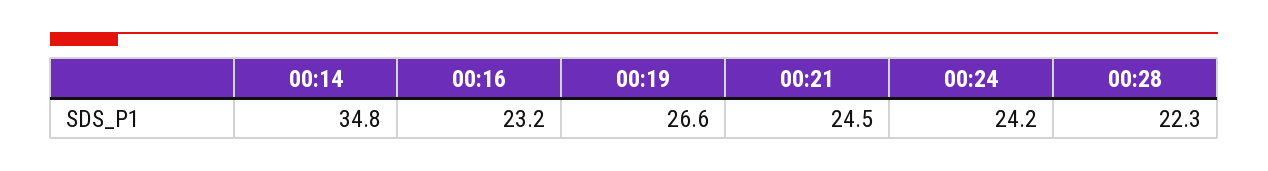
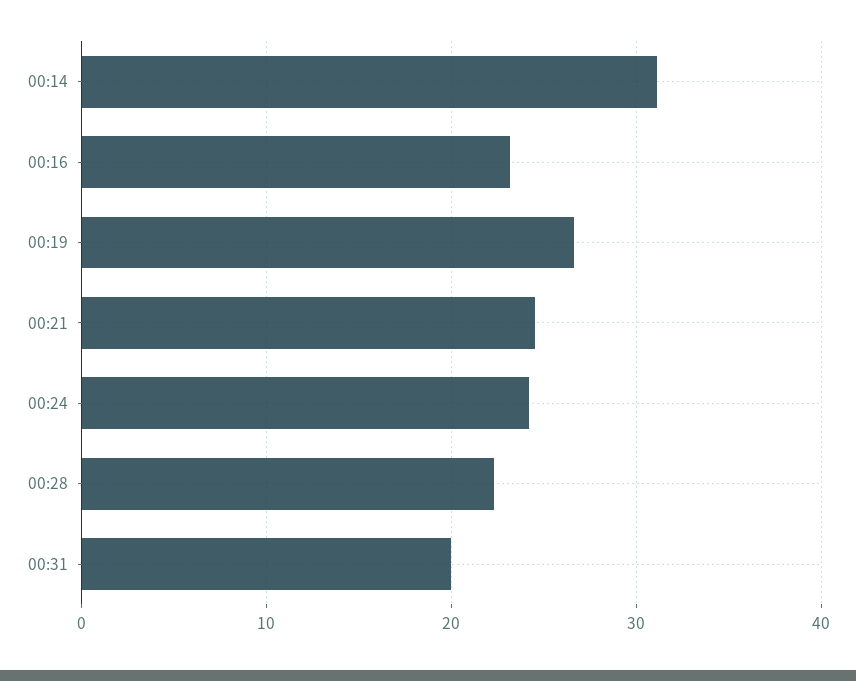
00:14: 34.8 -> 31
00:31: none -> 20

